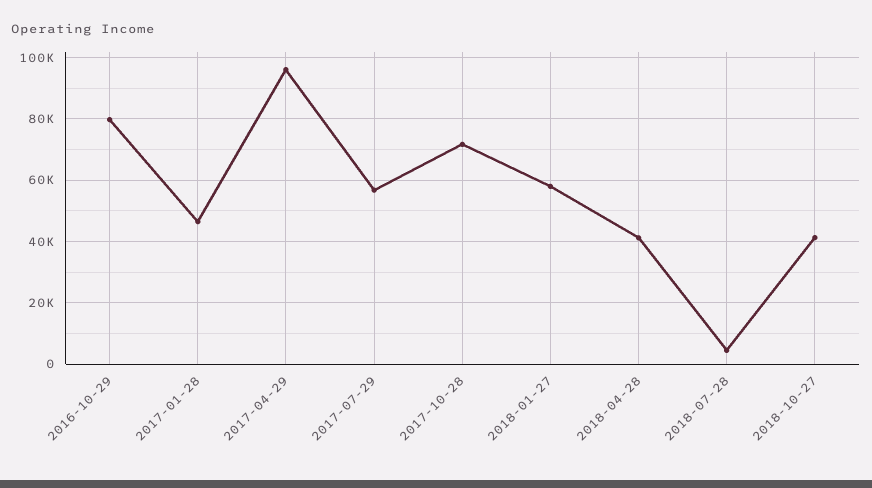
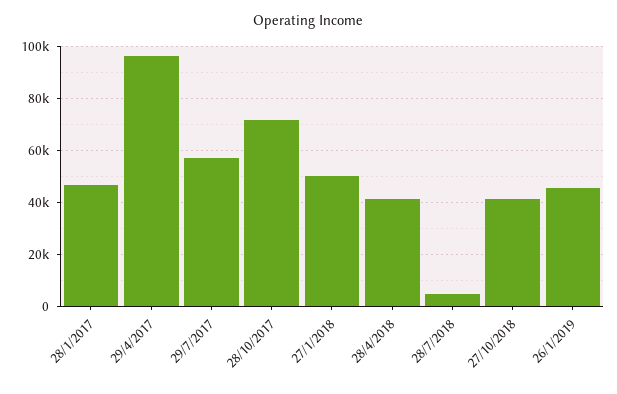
2016-10-29: 80000 -> none
2018-01-27: 58000 -> 50000
26/1/2019: none -> 45000

